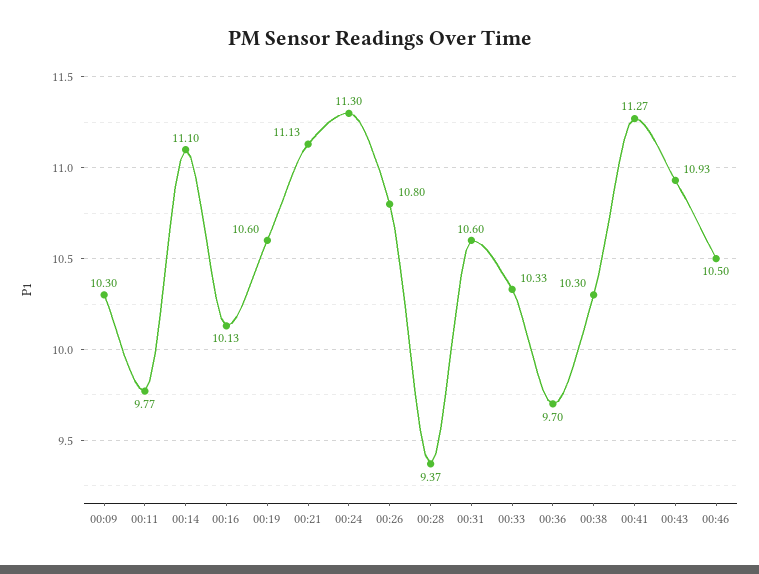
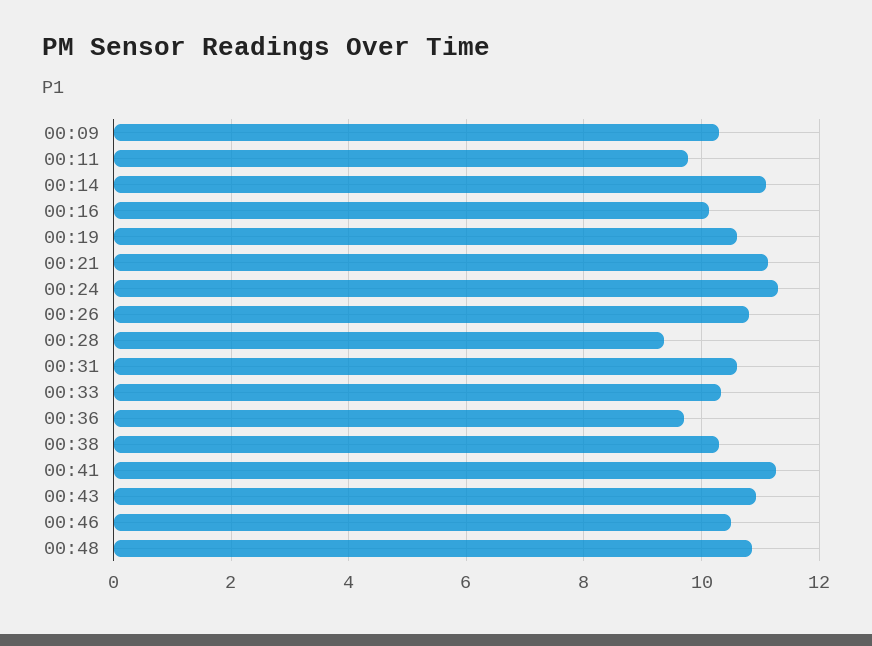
00:48: none -> 10.8

